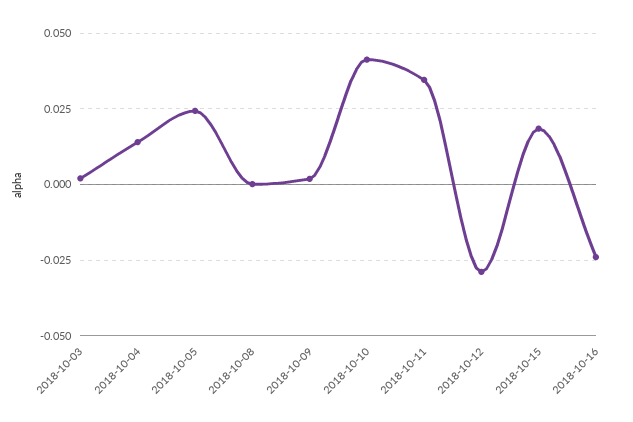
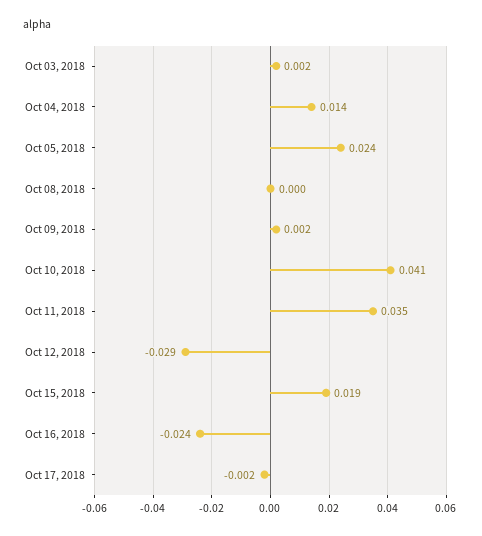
Oct 17, 2018: none -> -0.002

